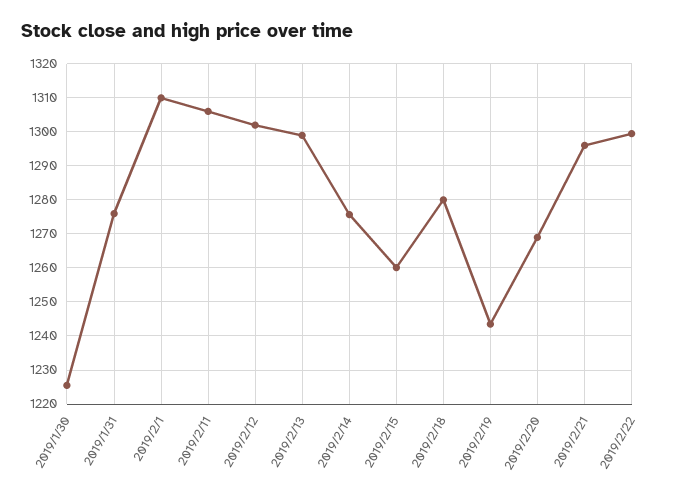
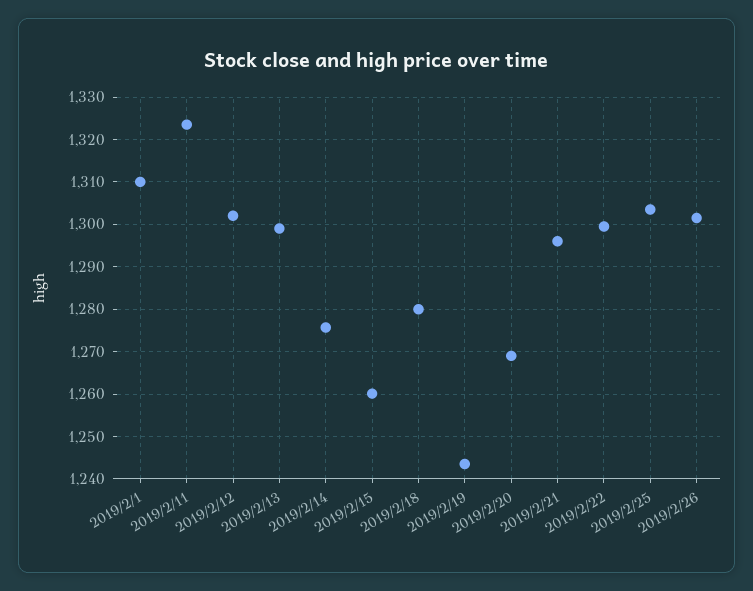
2019/1/30: 1226 -> none
2019/1/31: 1276 -> none
2019/2/11: 1306 -> 1324
2019/2/25: none -> 1304
2019/2/26: none -> 1302

